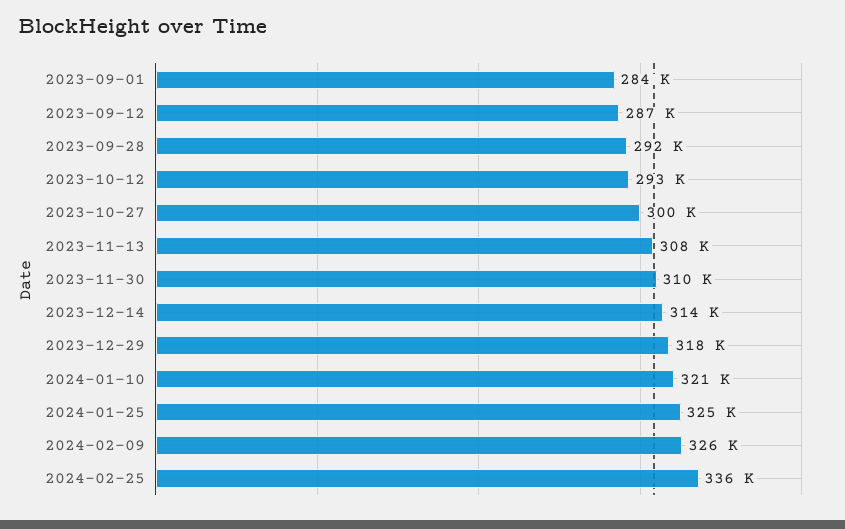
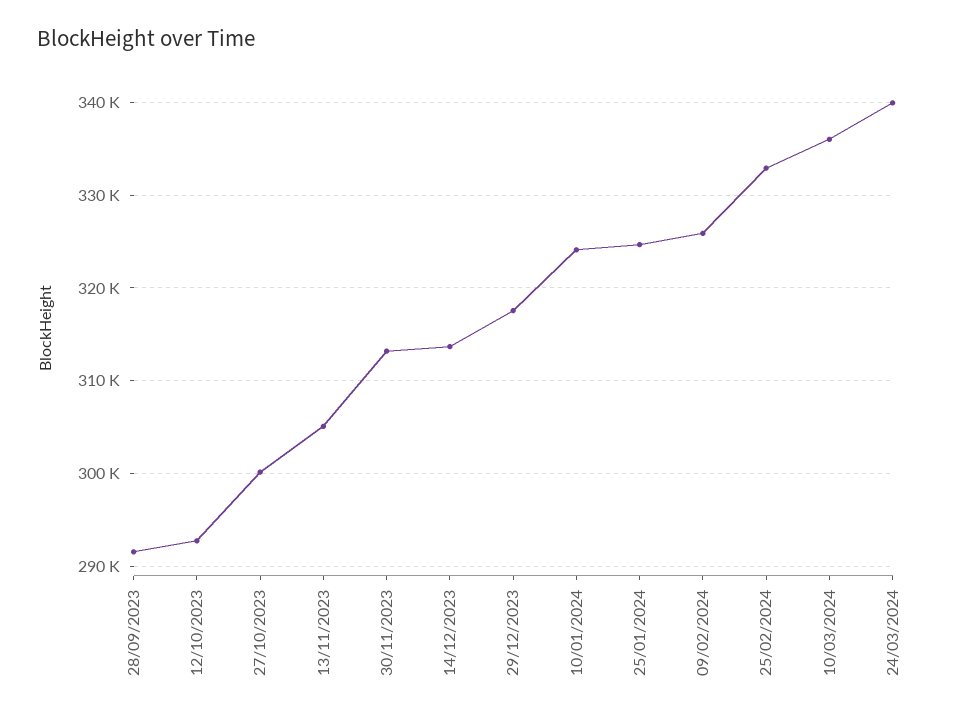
2023-09-01: 284000 -> none
2023-09-12: 287000 -> none
2023-11-13: 308000 -> 305000
2023-11-30: 310000 -> 313000
2024-01-10: 321000 -> 324000
2024-02-25: 336000 -> 333000
10/03/2024: none -> 336000
24/03/2024: none -> 340000

